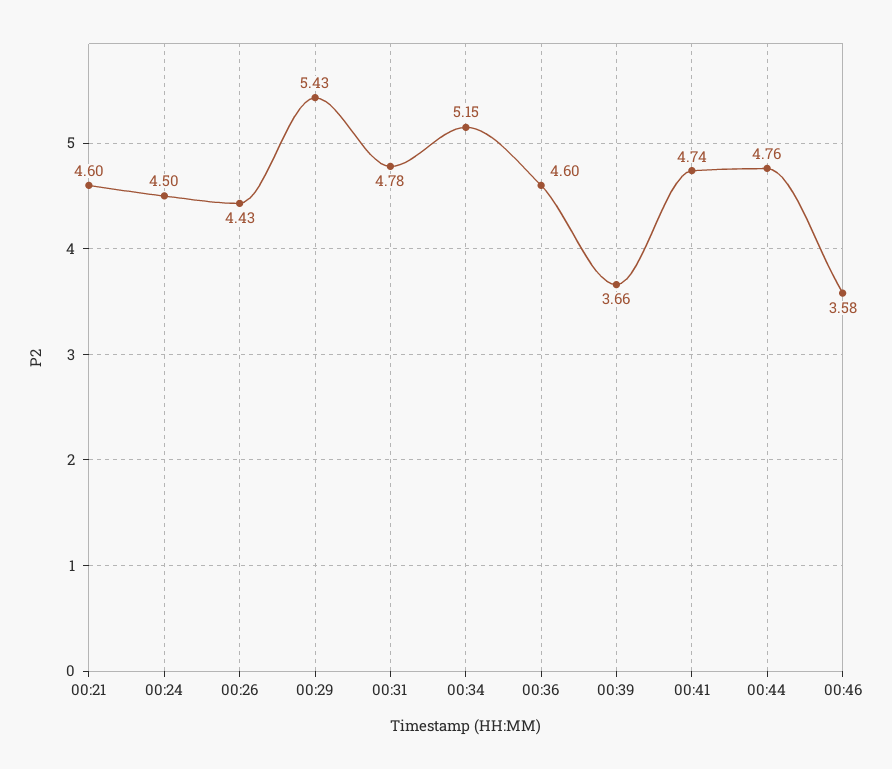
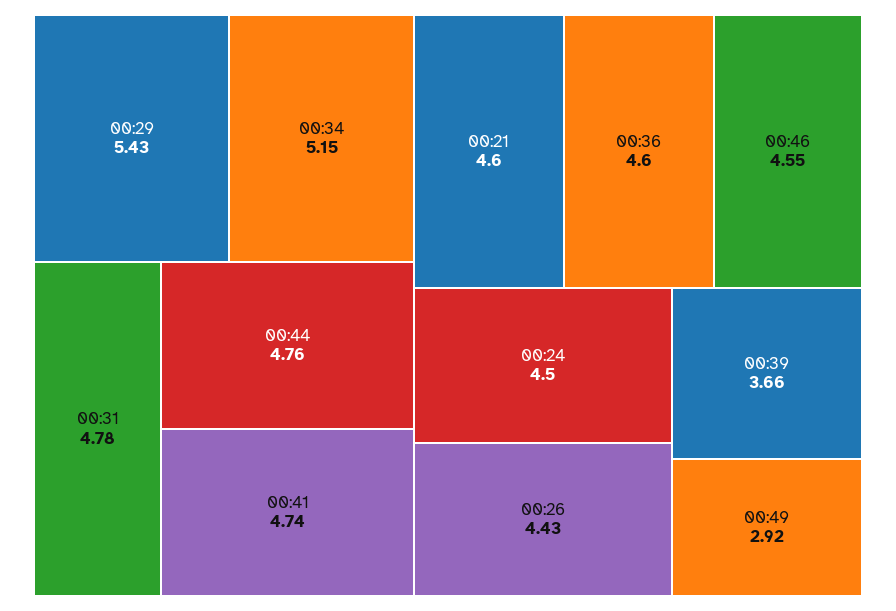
00:46: 3.58 -> 4.55
00:49: none -> 2.92

